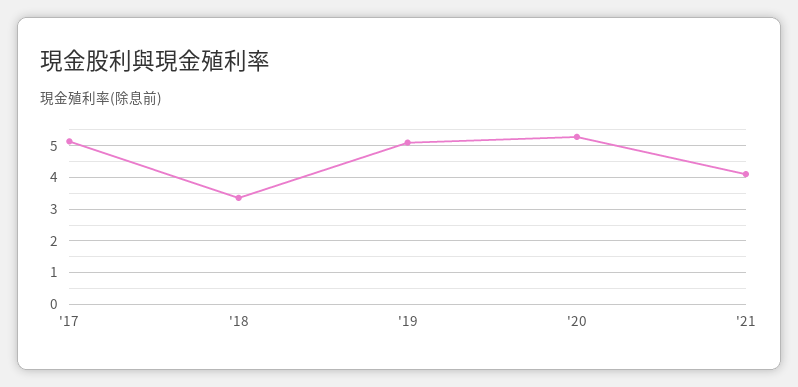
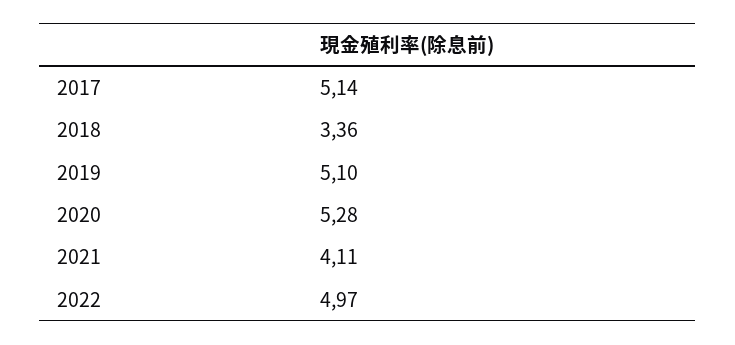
2022: none -> 4.97

